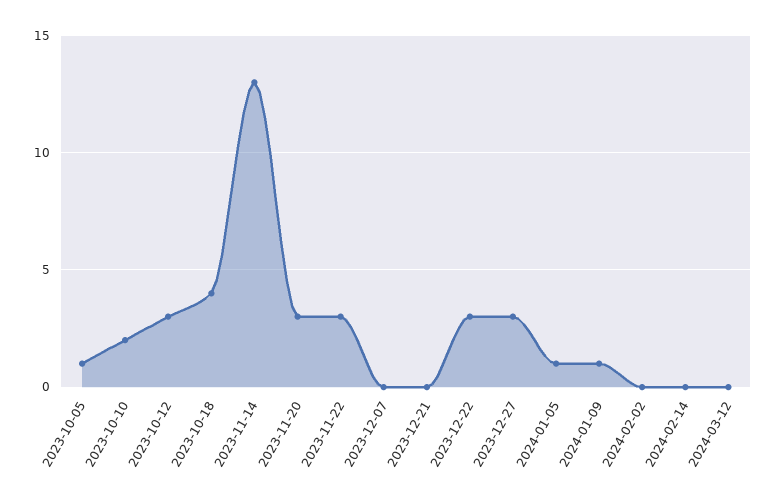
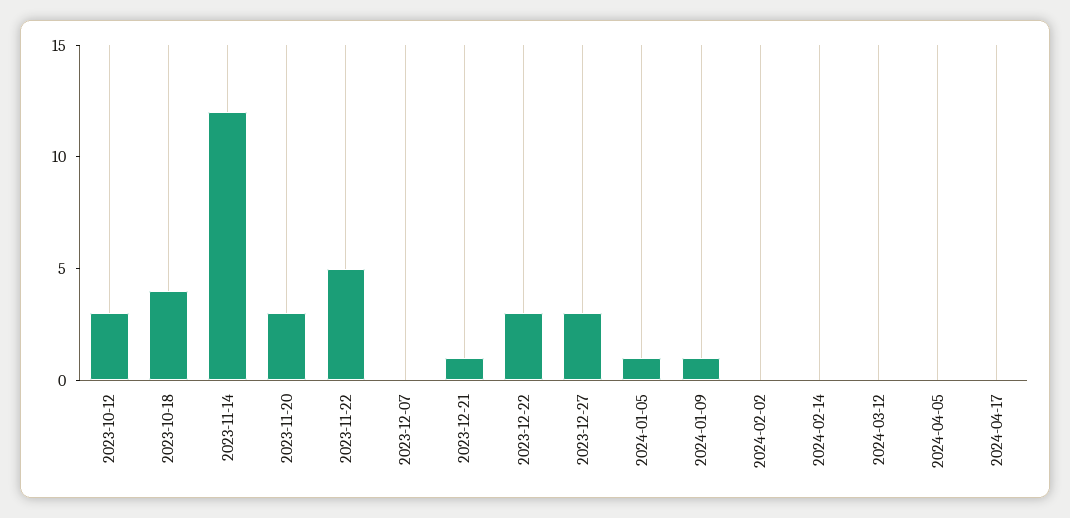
2023-10-05: 1 -> none
2023-10-10: 2 -> none
2023-11-14: 13 -> 12
2023-11-22: 3 -> 5
2023-12-21: 0 -> 1
2024-04-05: none -> 0
2024-04-17: none -> 0

